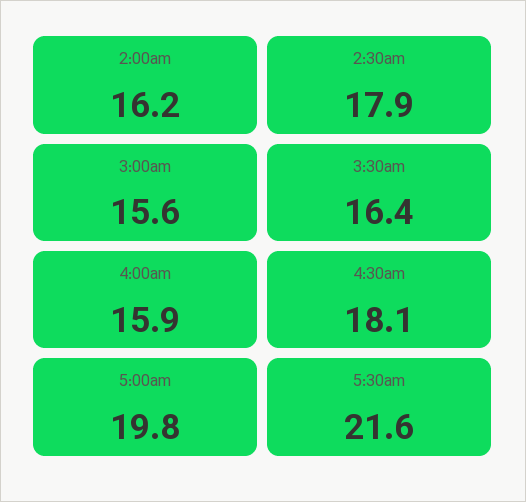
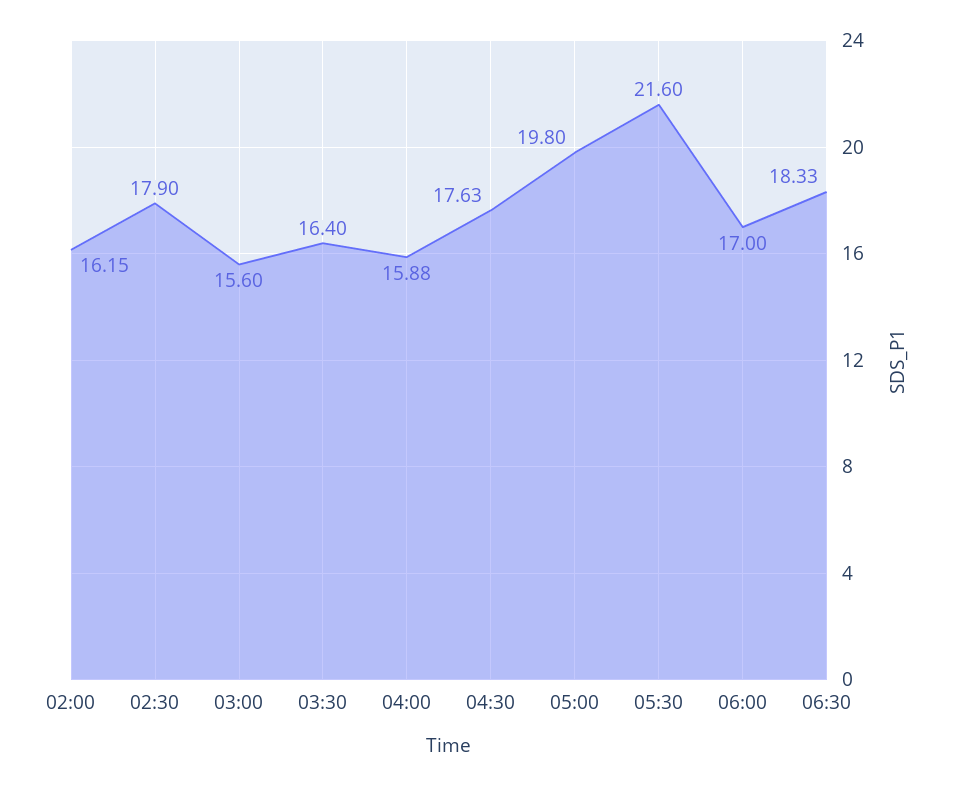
4:30am: 18.1 -> 17.63
06:00: none -> 17
06:30: none -> 18.33

